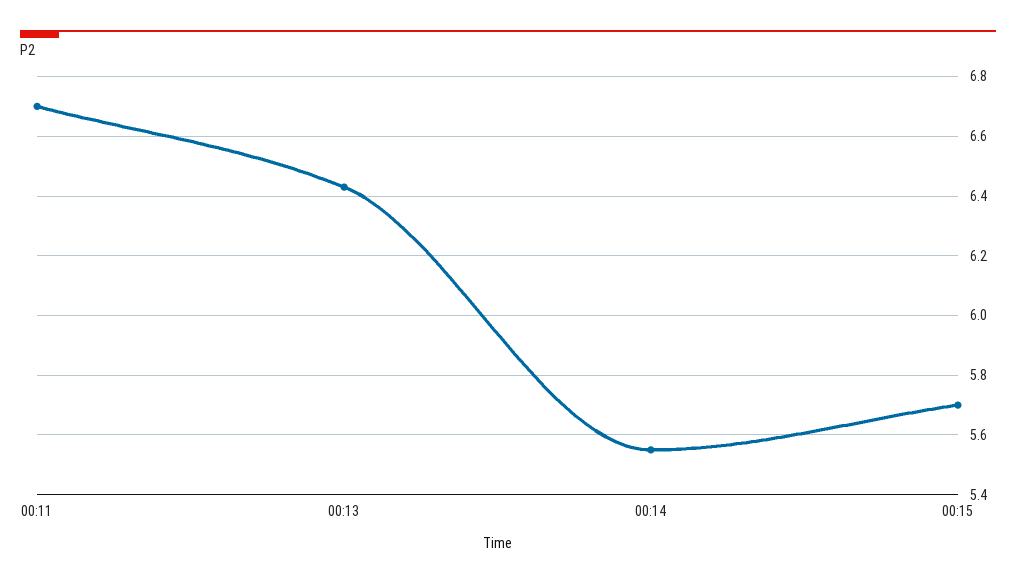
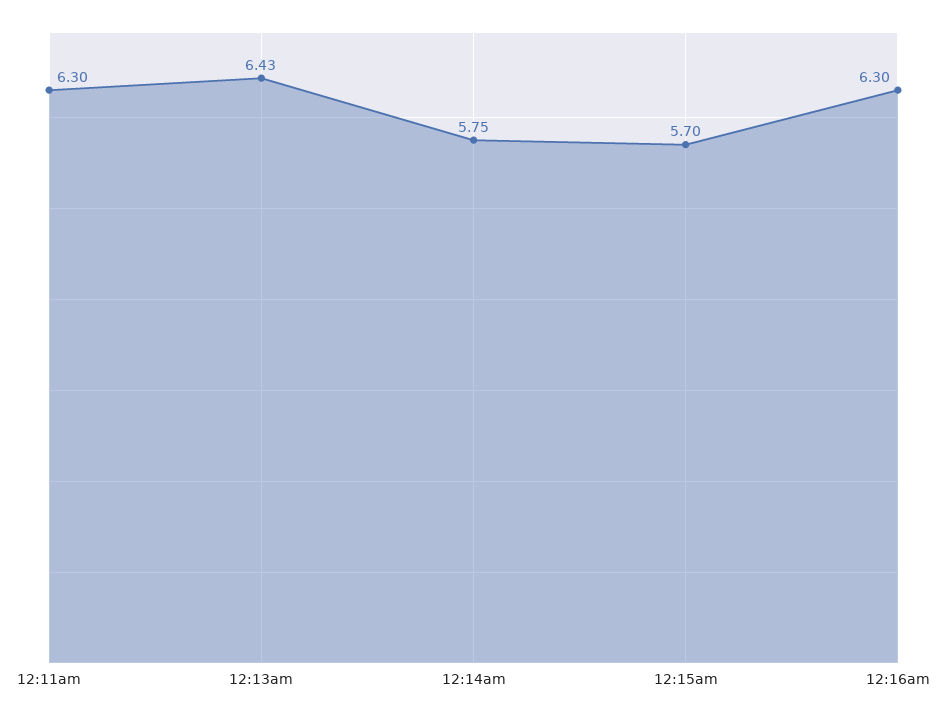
00:11: 6.7 -> 6.3
00:14: 5.55 -> 5.75
12:16am: none -> 6.3

